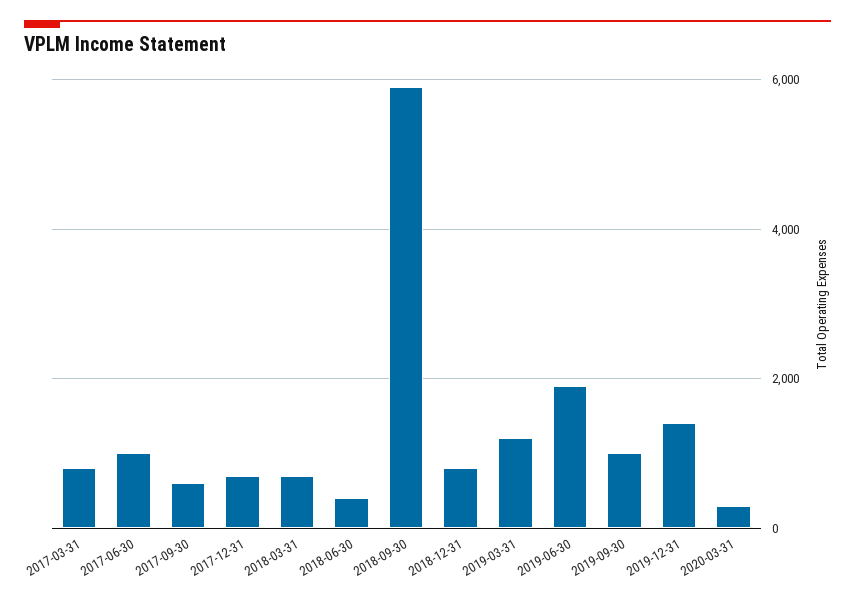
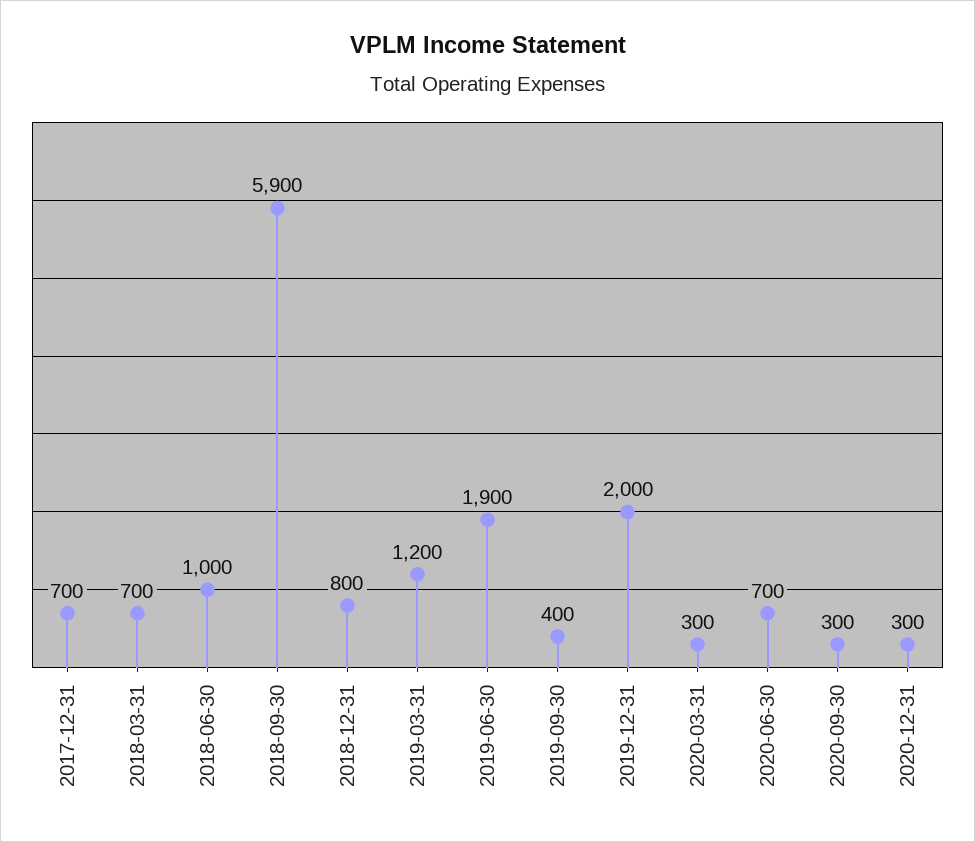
2017-03-31: 800 -> none
2017-06-30: 1000 -> none
2017-09-30: 600 -> none
2018-06-30: 400 -> 1000
2019-09-30: 1000 -> 400
2019-12-31: 1400 -> 2000
2020-06-30: none -> 700
2020-09-30: none -> 300
2020-12-31: none -> 300

